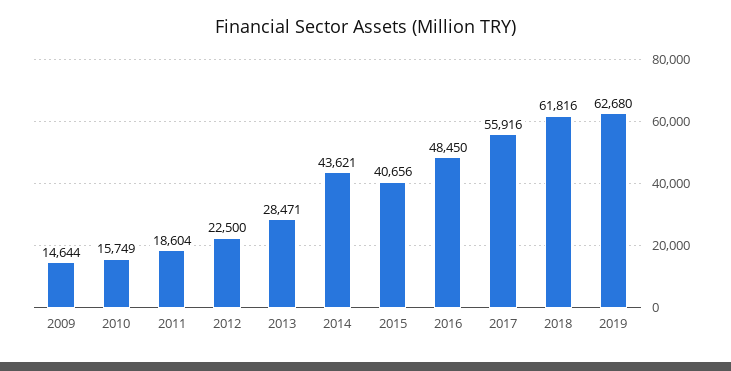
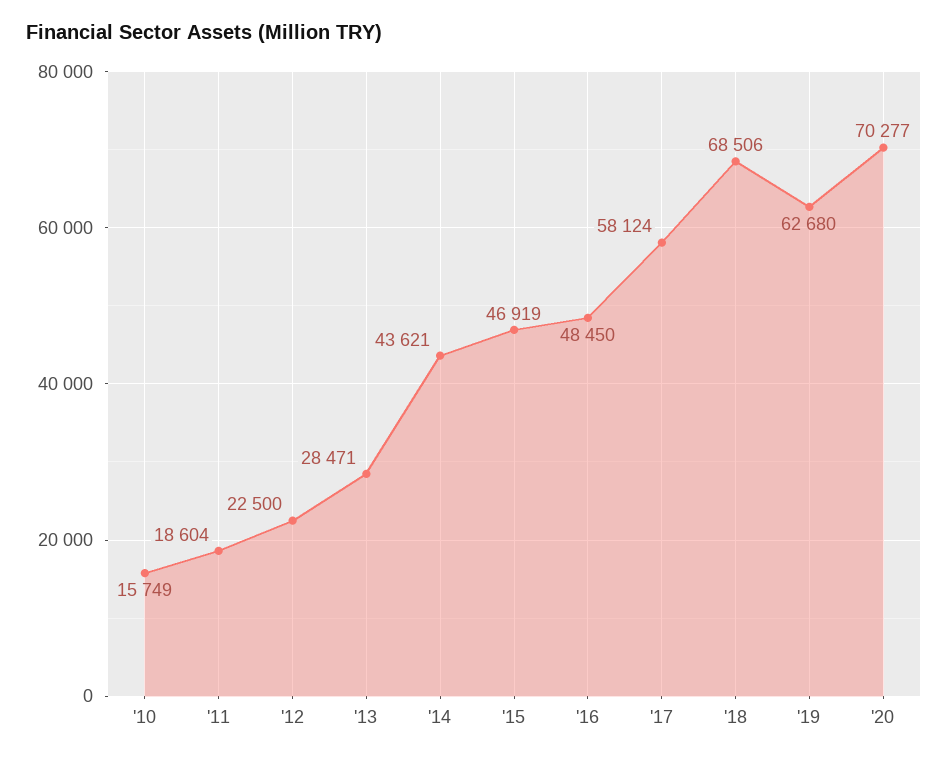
2009: 14644 -> none
2015: 40656 -> 46919
2017: 55916 -> 58124
2018: 61816 -> 68506
'20: none -> 70277

